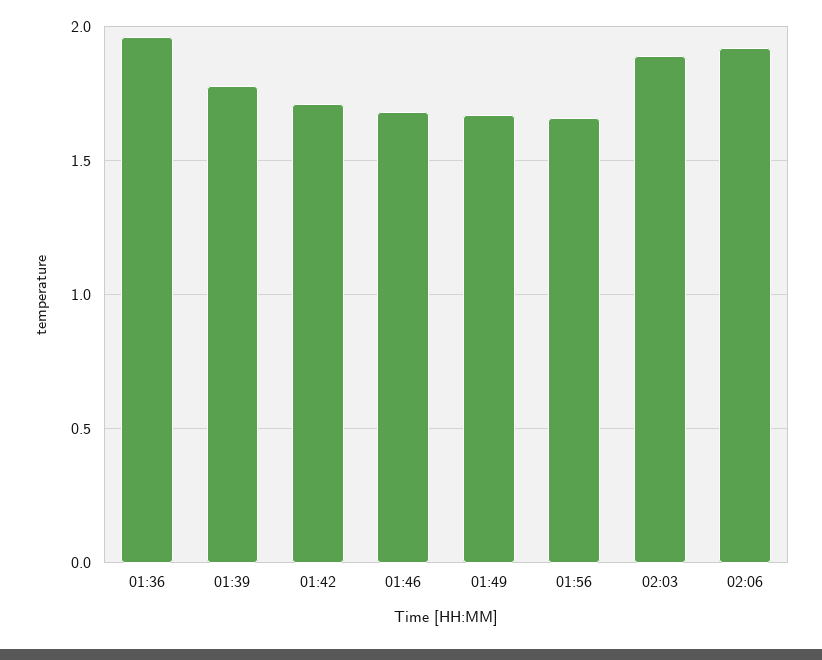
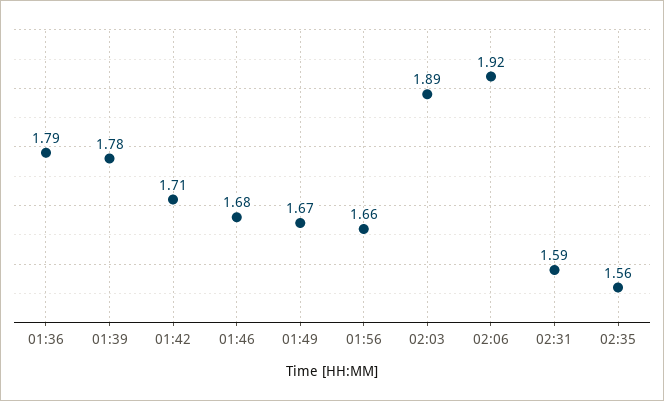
01:36: 1.95 -> 1.79
02:31: none -> 1.59
02:35: none -> 1.56

